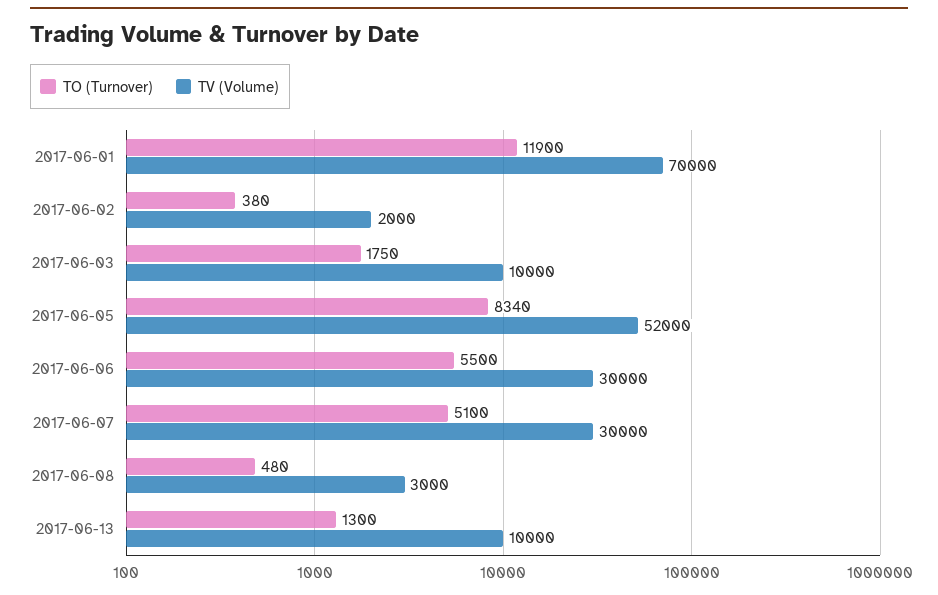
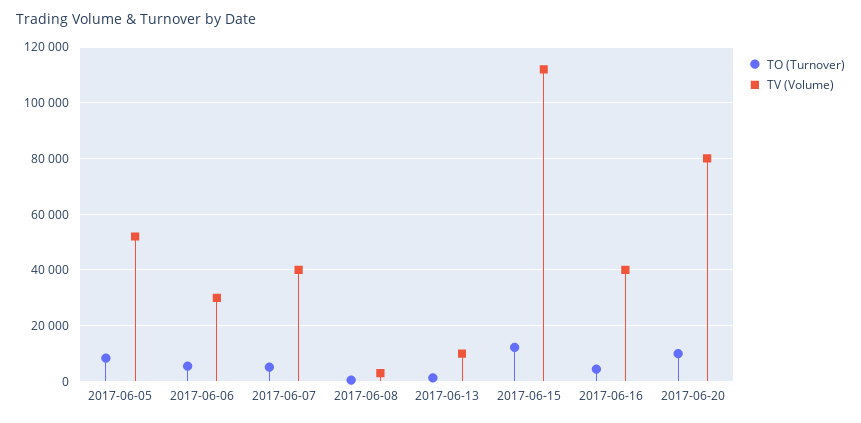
TO (Turnover), 2017-06-01: 11900 -> none
TV (Volume), 2017-06-01: 70000 -> none
TO (Turnover), 2017-06-02: 380 -> none
TV (Volume), 2017-06-02: 2000 -> none
TO (Turnover), 2017-06-03: 1750 -> none
TV (Volume), 2017-06-03: 10000 -> none
TV (Volume), 2017-06-07: 30000 -> 40000
TO (Turnover), 2017-06-15: none -> 12500
TV (Volume), 2017-06-15: none -> 112500
TO (Turnover), 2017-06-16: none -> 5000
TV (Volume), 2017-06-16: none -> 40000
TO (Turnover), 2017-06-20: none -> 10000
TV (Volume), 2017-06-20: none -> 80000

